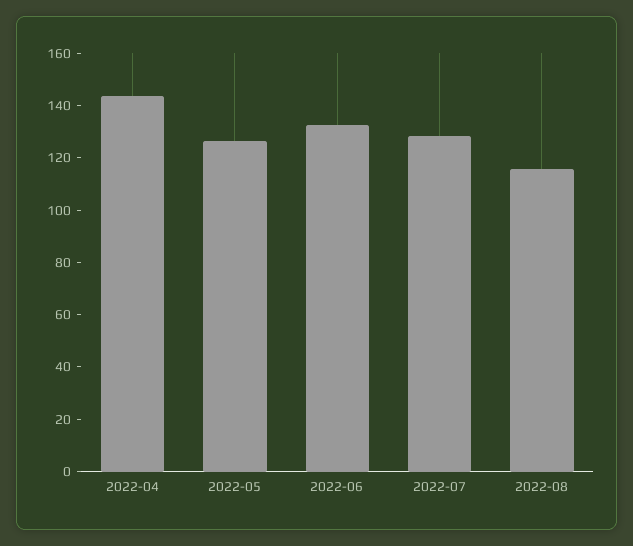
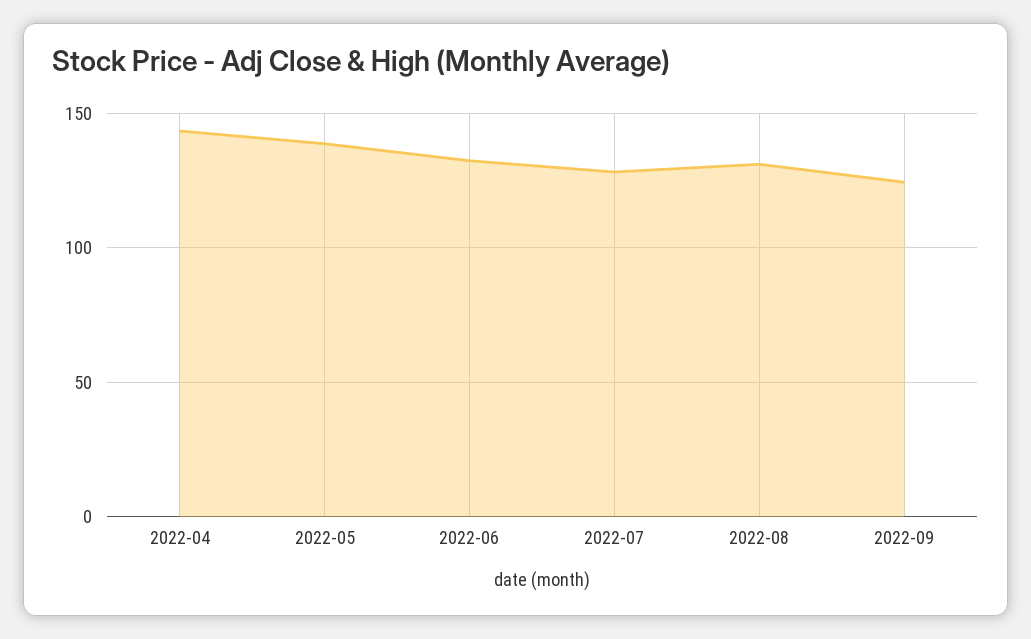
2022-05: 125 -> 140
2022-08: 115 -> 130
2022-09: none -> 125

